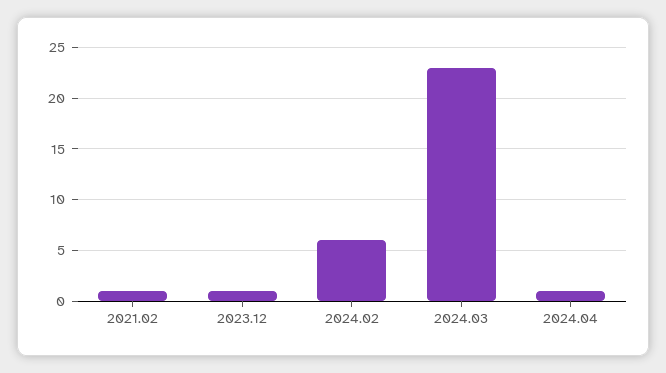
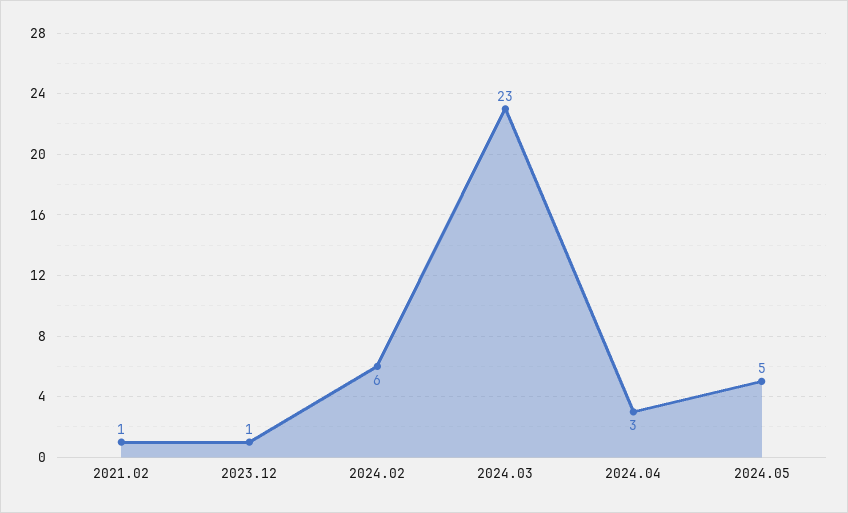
2024.04: 1 -> 3
2024.05: none -> 5

